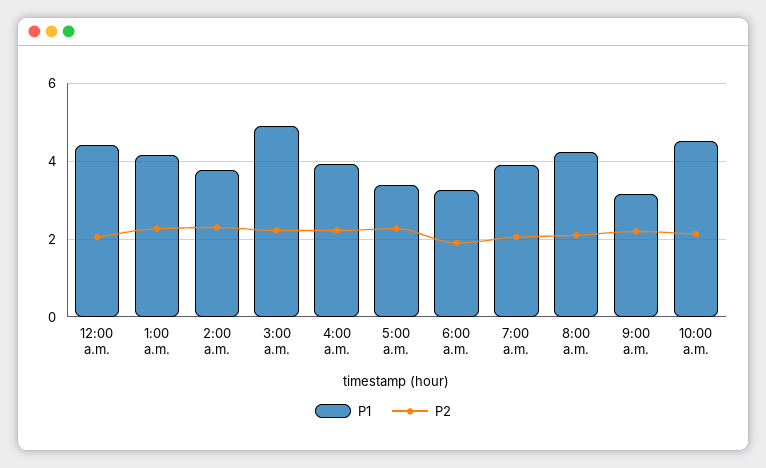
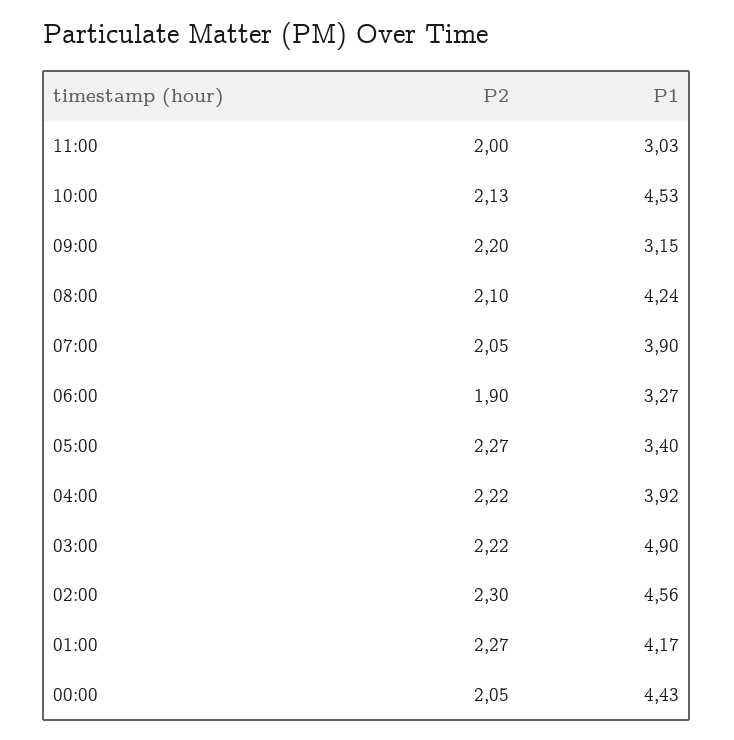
P1, 2:00 a.m.: 3.8 -> 4.56
P2, 11:00: none -> 2
P1, 11:00: none -> 3.03

